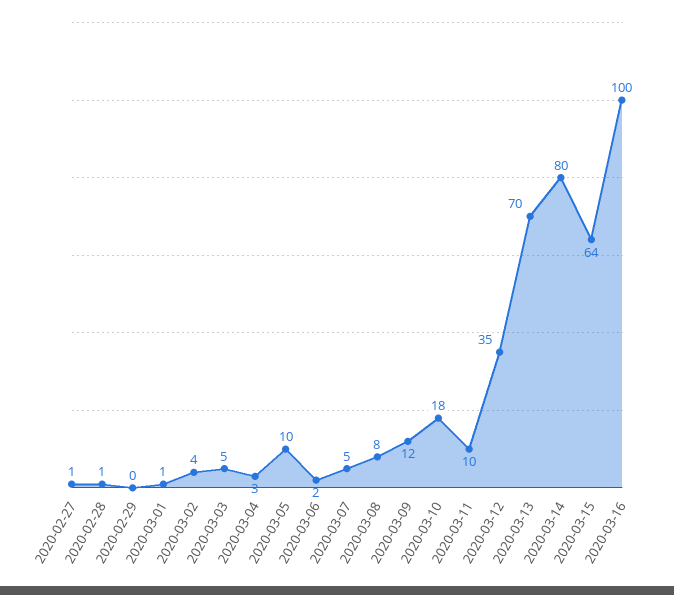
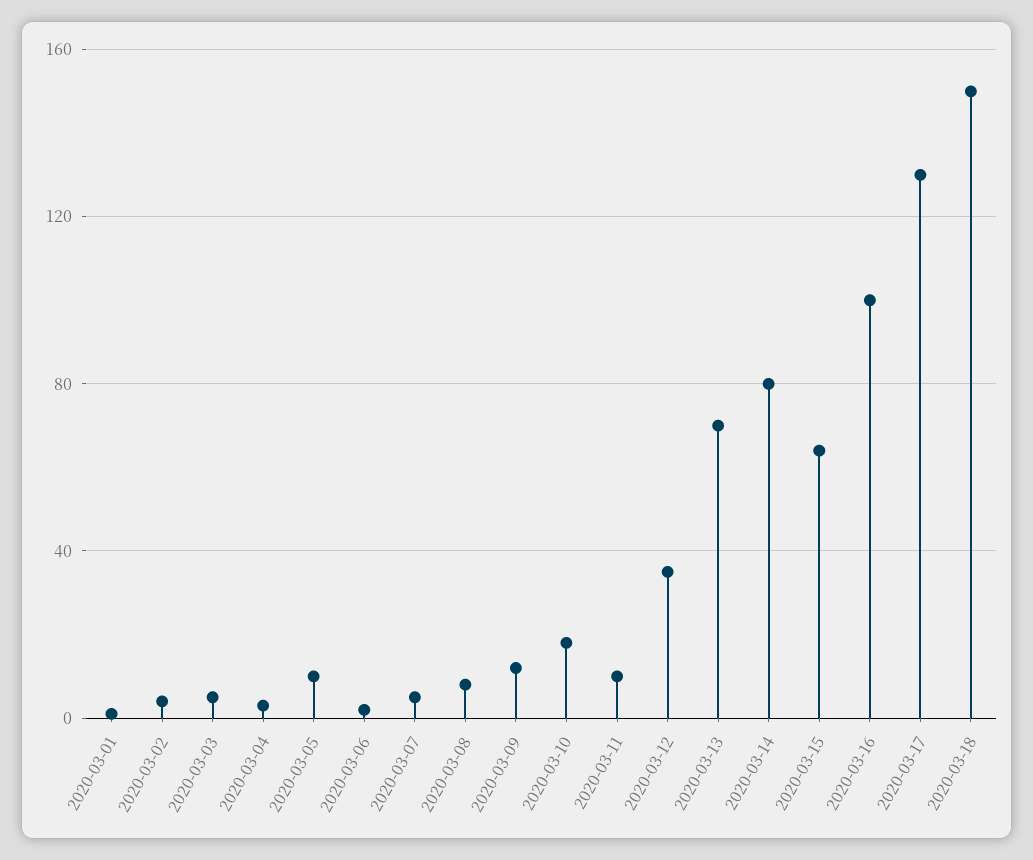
2020-02-27: 1 -> none
2020-02-28: 1 -> none
2020-02-29: 0 -> none
2020-03-17: none -> 130
2020-03-18: none -> 150

